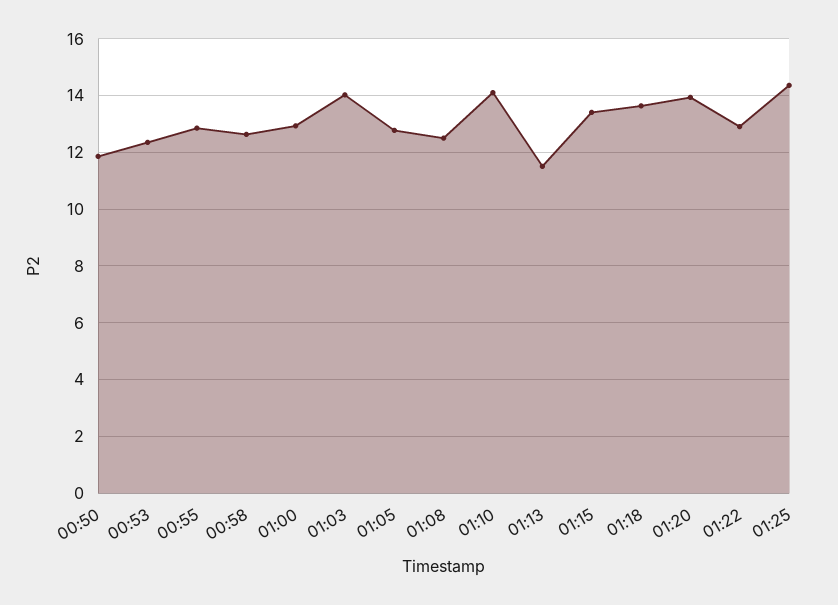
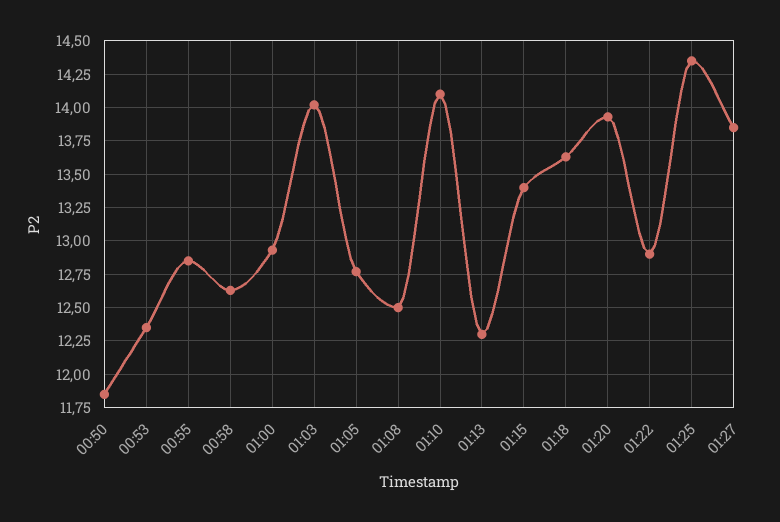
01:13: 11.5 -> 12.3
01:27: none -> 13.85

